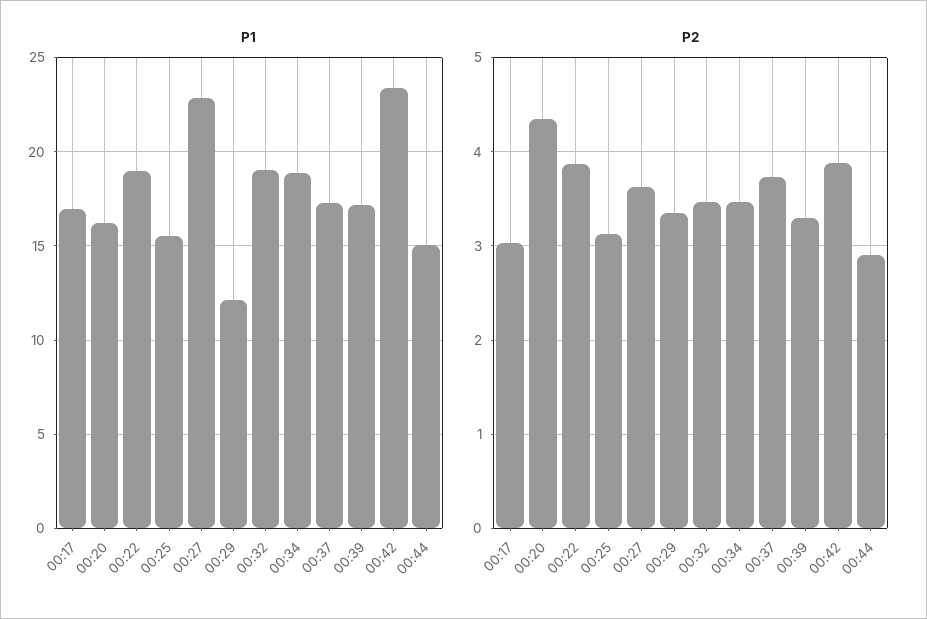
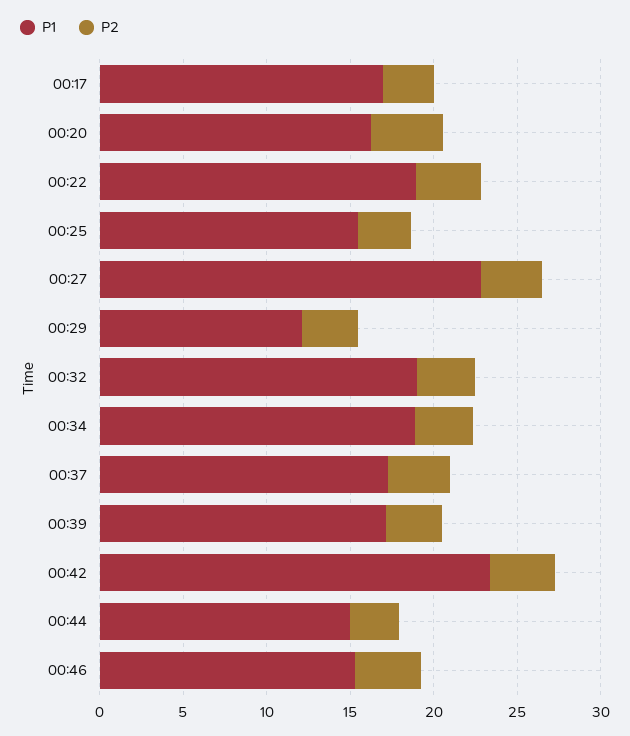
P1, 00:46: none -> 15
P2, 00:46: none -> 4

